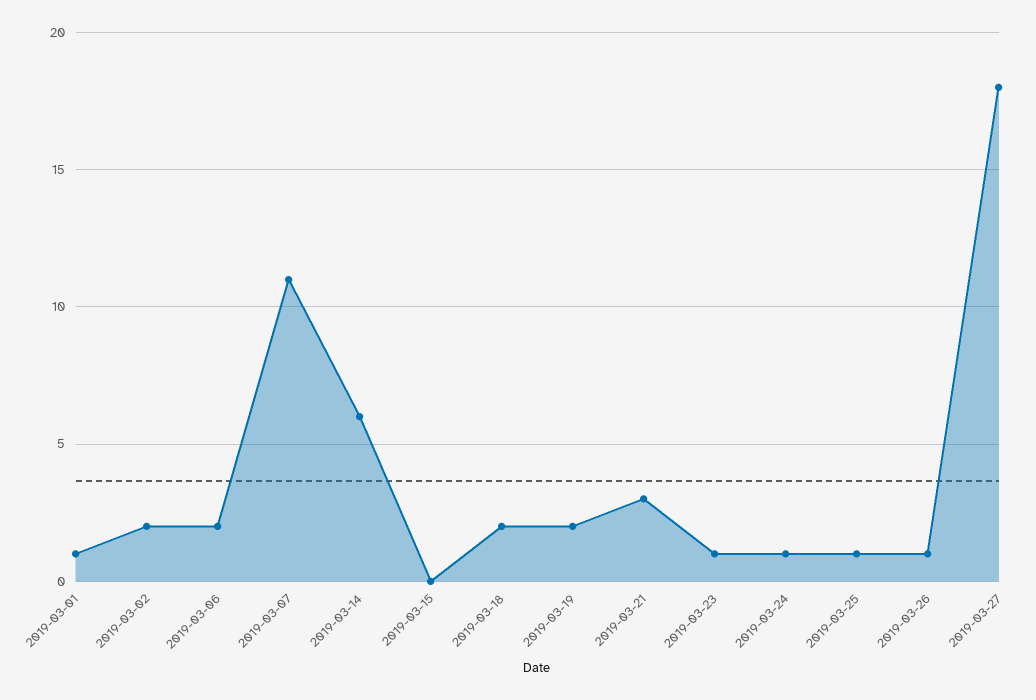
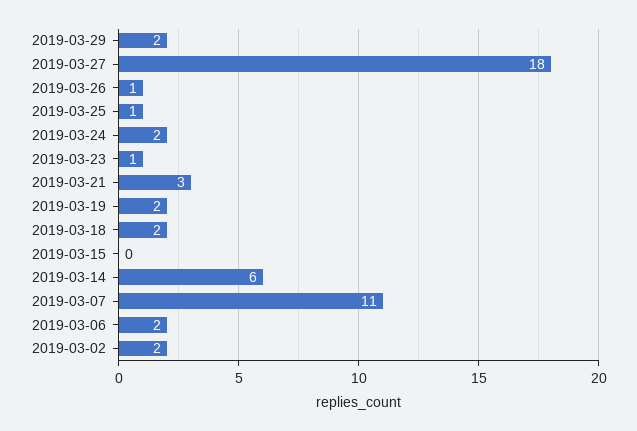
2019-03-01: 1 -> none
2019-03-24: 1 -> 2
2019-03-29: none -> 2

